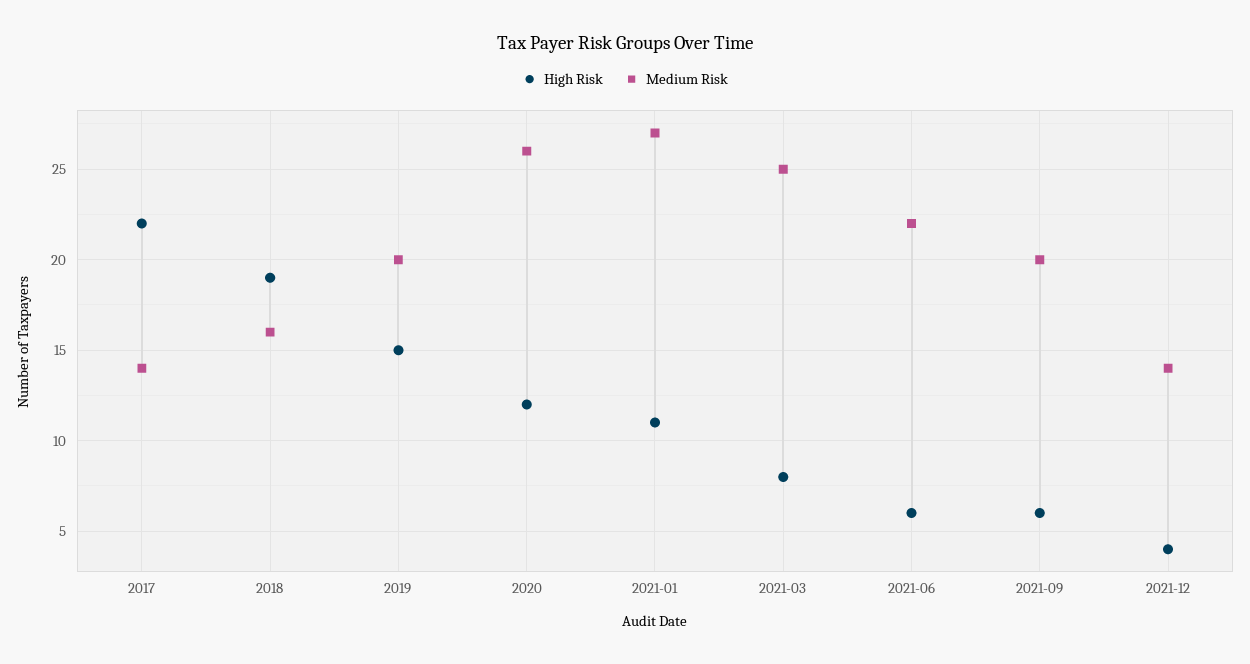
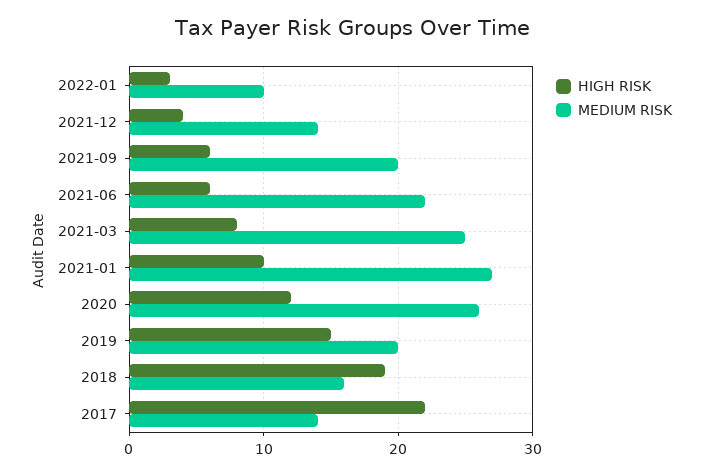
High Risk, 2021-01: 11 -> 10
High Risk, 2022-01: none -> 3
Medium Risk, 2022-01: none -> 10

